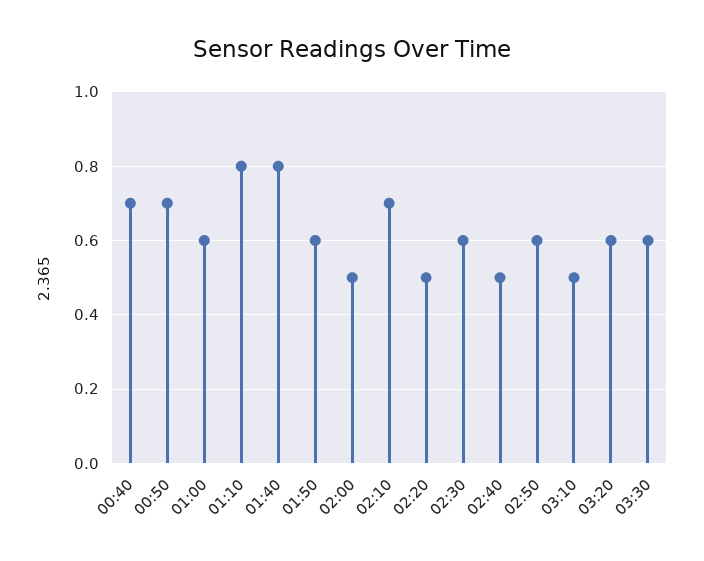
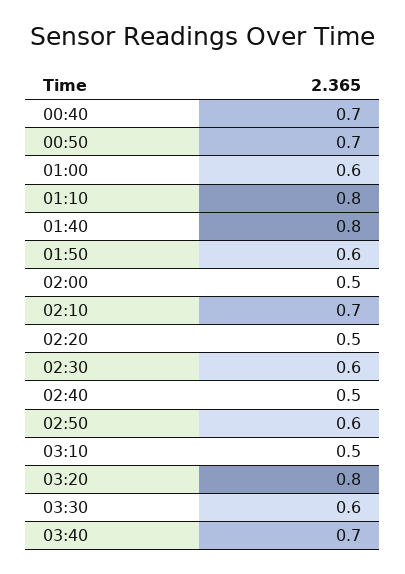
03:20: 0.6 -> 0.8
03:40: none -> 0.7

